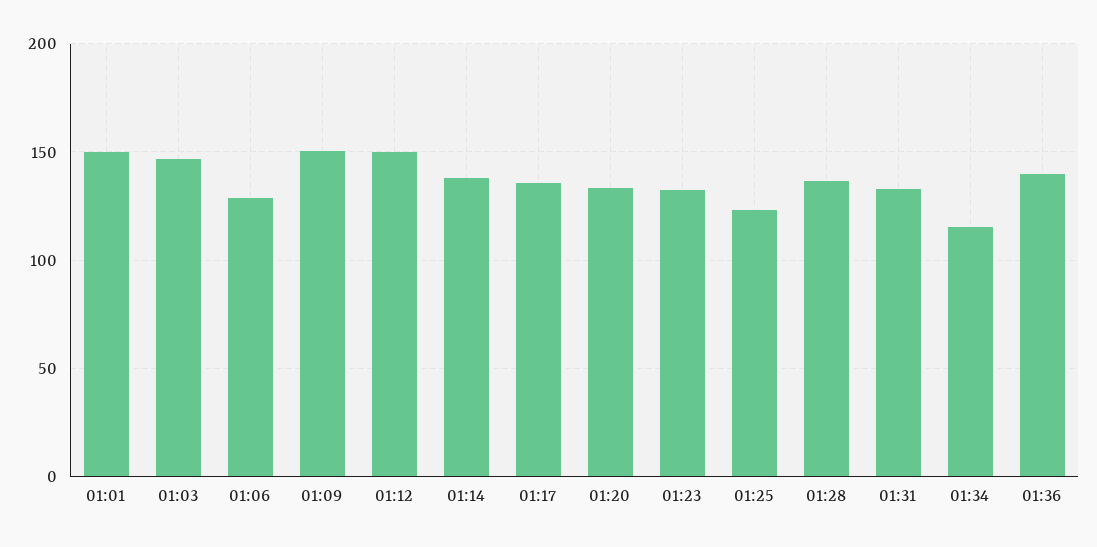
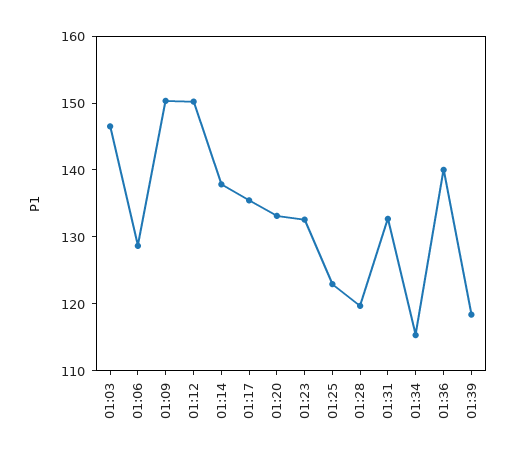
01:01: 150 -> none
01:28: 135 -> 120
01:39: none -> 118

